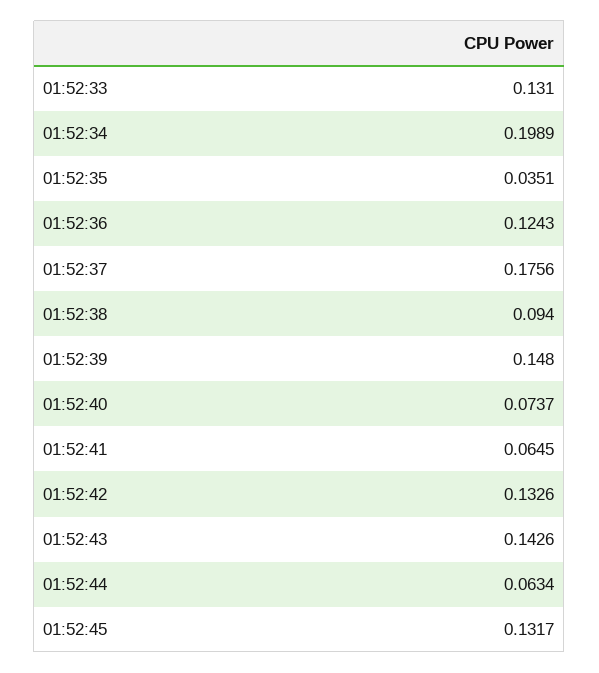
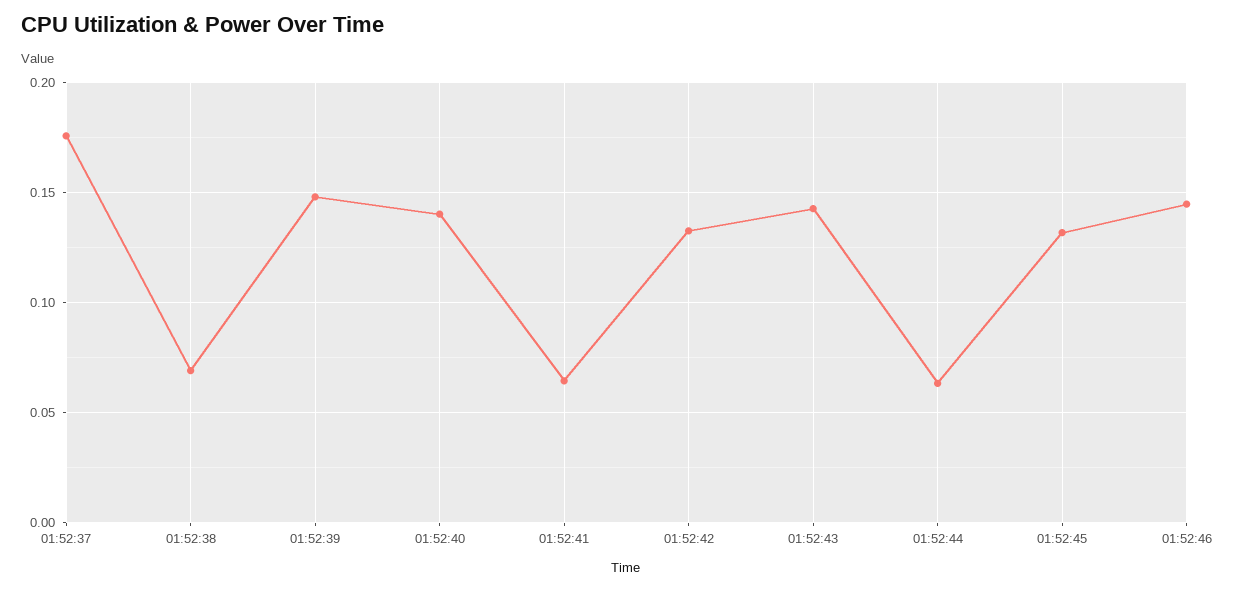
01:52:33: 0.131 -> none
01:52:34: 0.1989 -> none
01:52:35: 0.0351 -> none
01:52:36: 0.1243 -> none
01:52:38: 0.094 -> 0.07
01:52:40: 0.0737 -> 0.14
01:52:46: none -> 0.145

